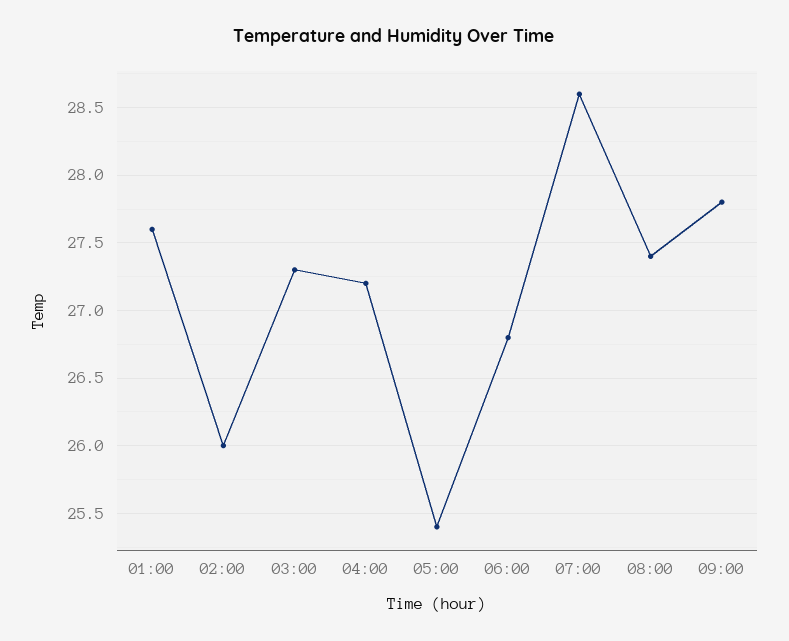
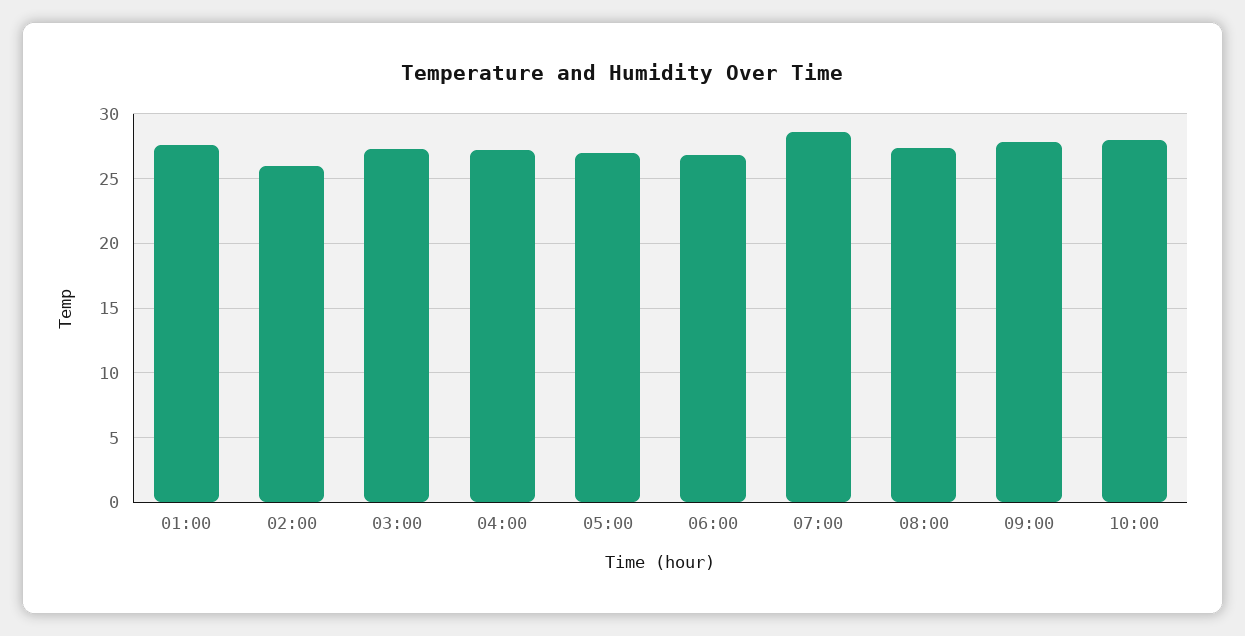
05:00: 25.4 -> 27
10:00: none -> 28

